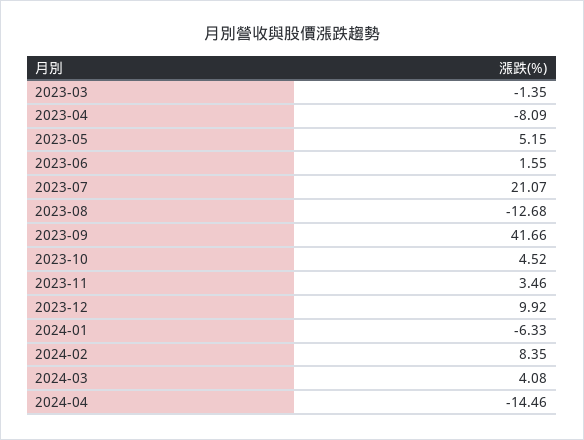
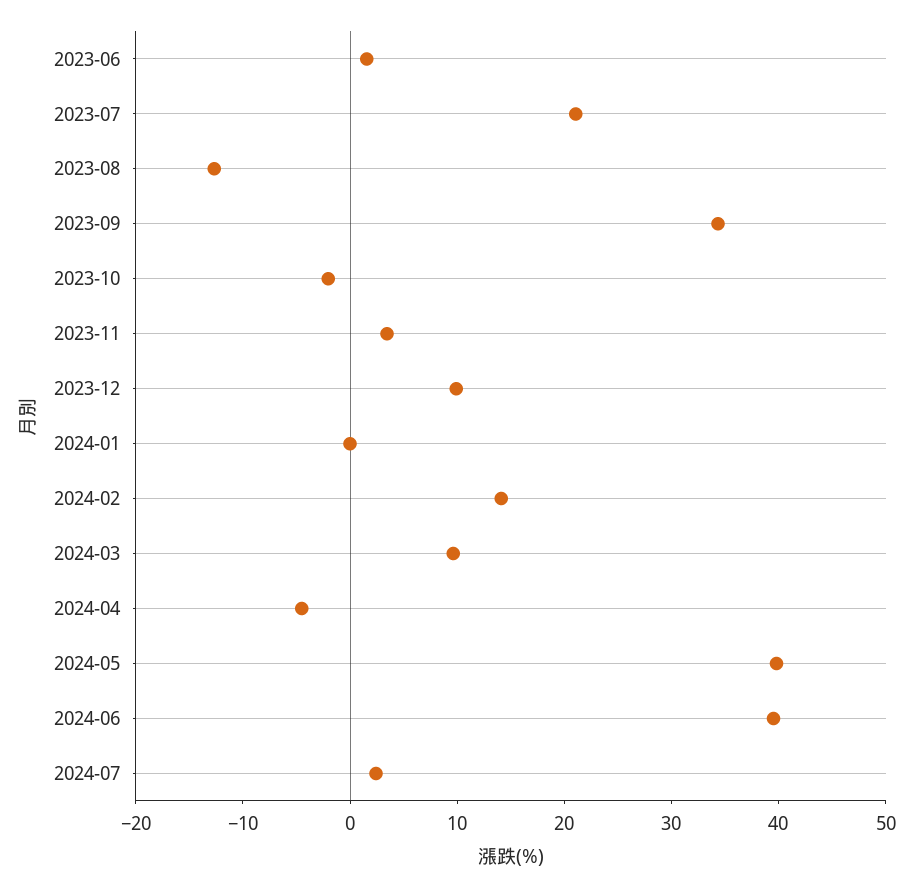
2023-03: -1.35 -> none
2023-04: -8.09 -> none
2023-05: 5.15 -> none
2023-09: 41.66 -> 34
2023-10: 4.52 -> -2
2024-01: -6.33 -> 0
2024-02: 8.35 -> 14
2024-03: 4.08 -> 10
2024-04: -14.46 -> -4
2024-05: none -> 40
2024-06: none -> 40
2024-07: none -> 2

